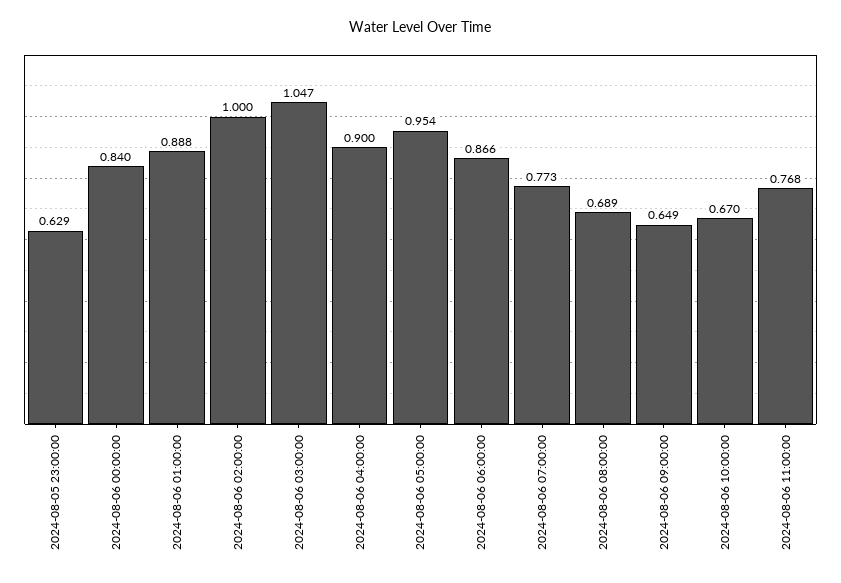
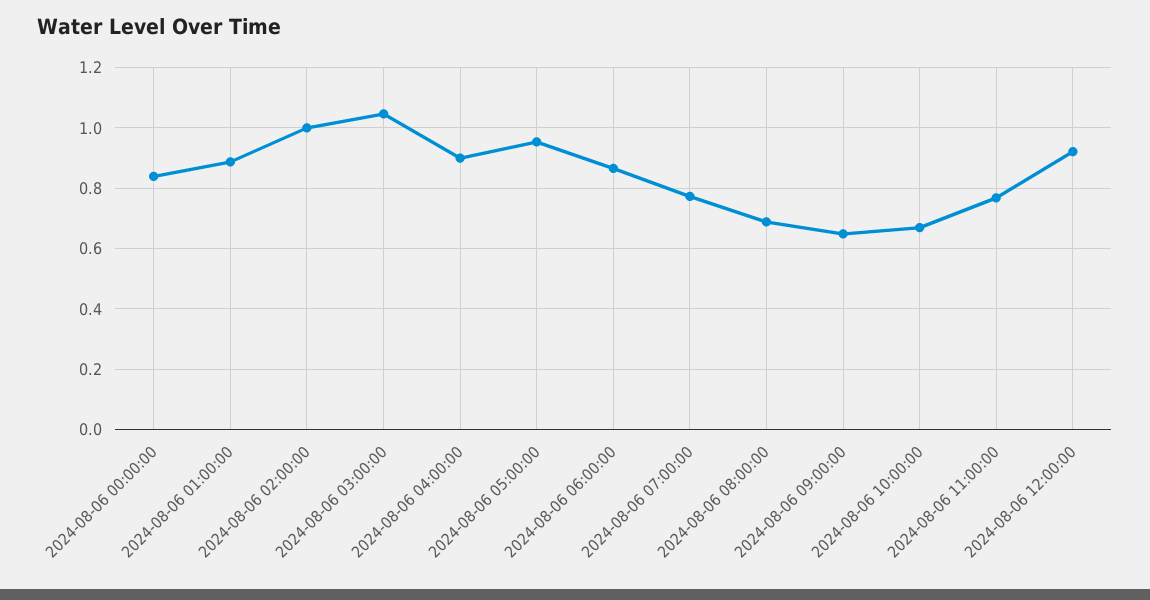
2024-08-05 23:00:00: 0.629 -> none
2024-08-06 12:00:00: none -> 0.92

